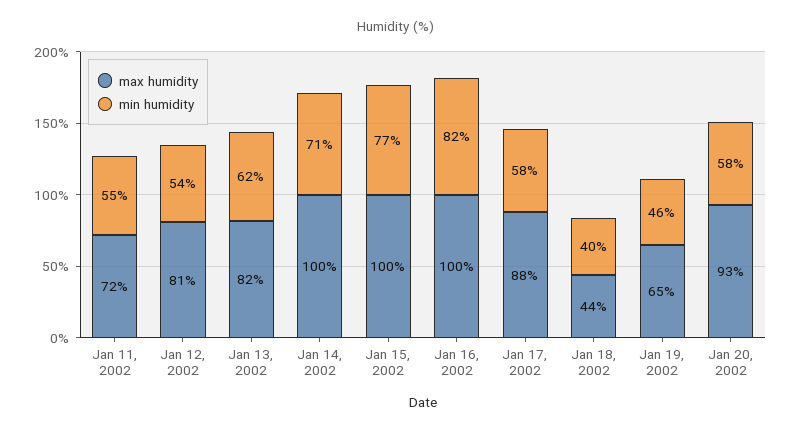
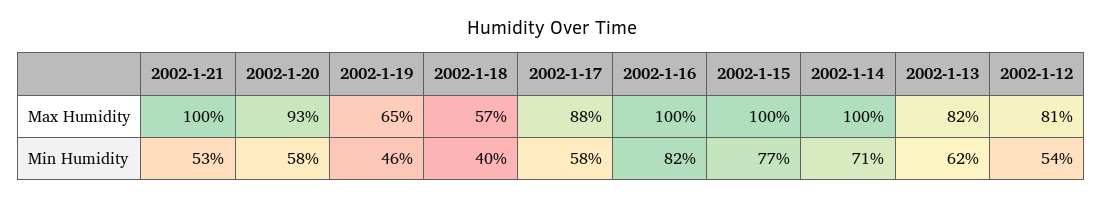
max humidity, Jan 11, 2002: 72 -> none
min humidity, Jan 11, 2002: 55 -> none
max humidity, Jan 18, 2002: 44 -> 57
max humidity, 2002-1-21: none -> 100
min humidity, 2002-1-21: none -> 53

